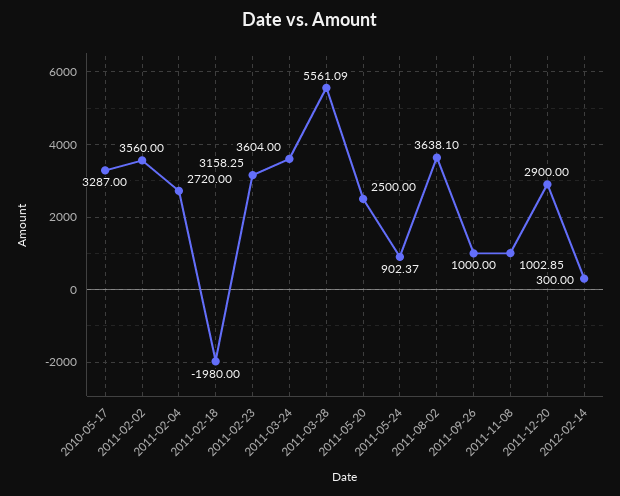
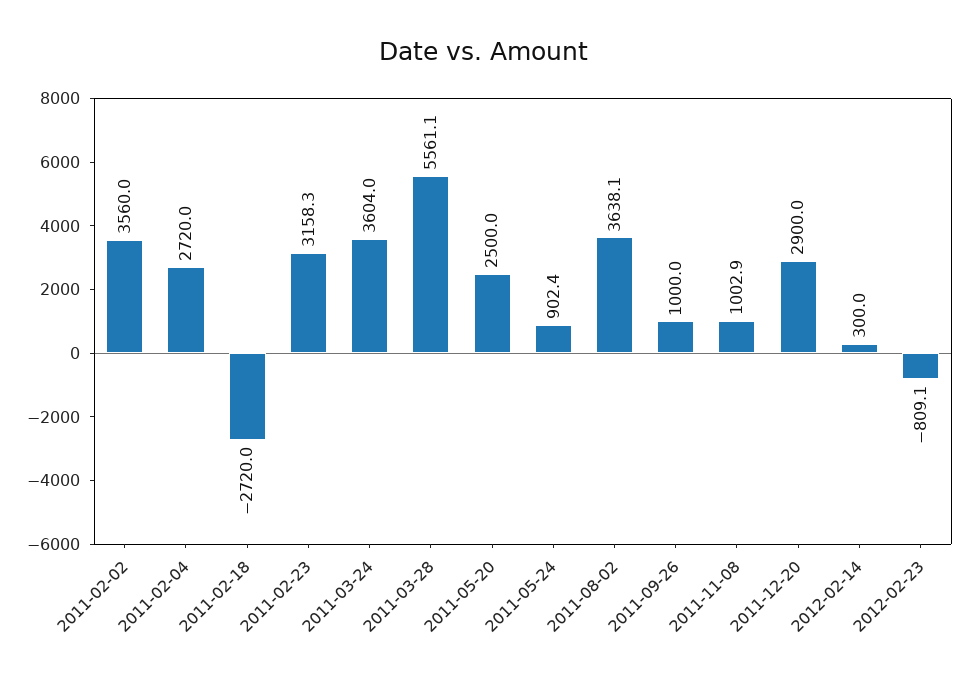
2010-05-17: 3287 -> none
2011-02-18: -1980 -> -2720
2012-02-23: none -> -809.1

